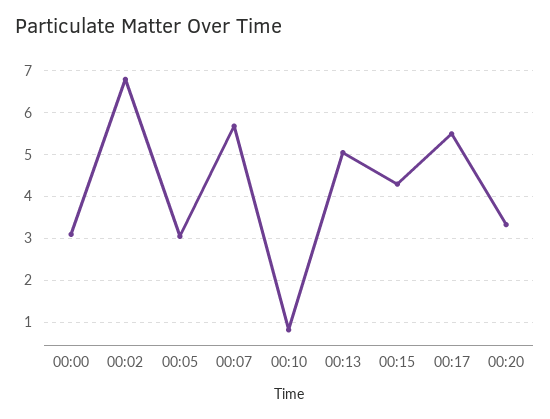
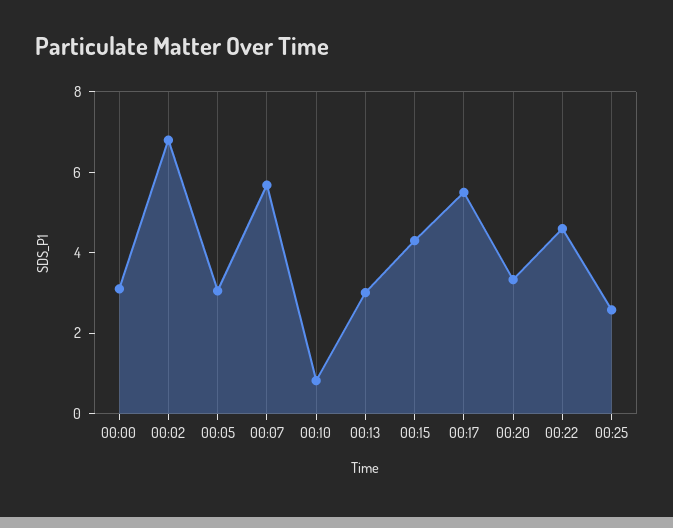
00:13: 5 -> 3
00:22: none -> 4.5
00:25: none -> 2.5

